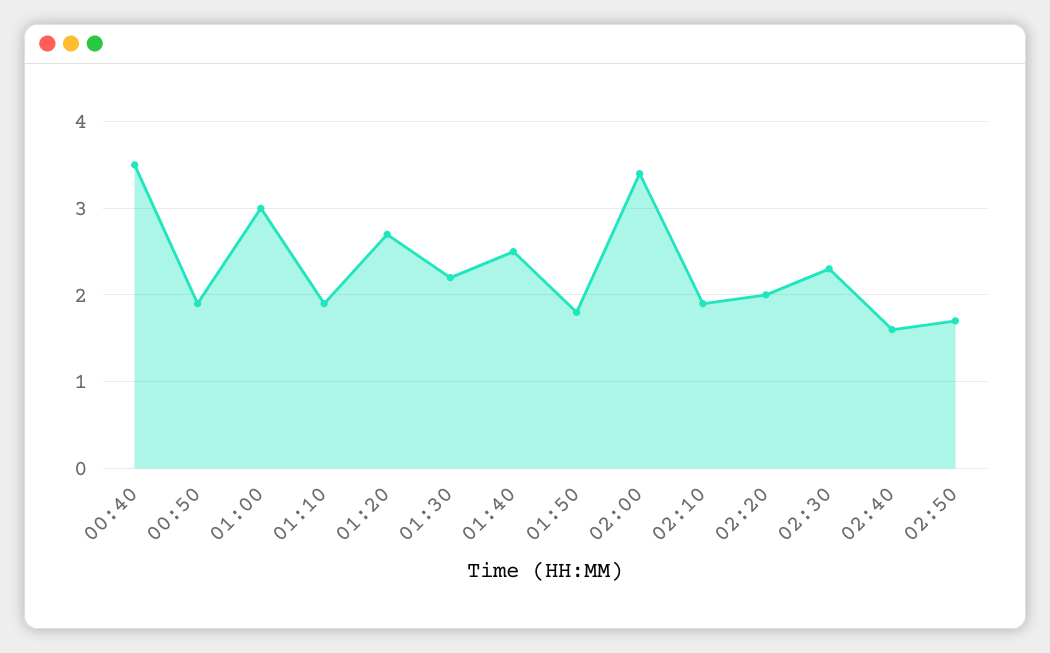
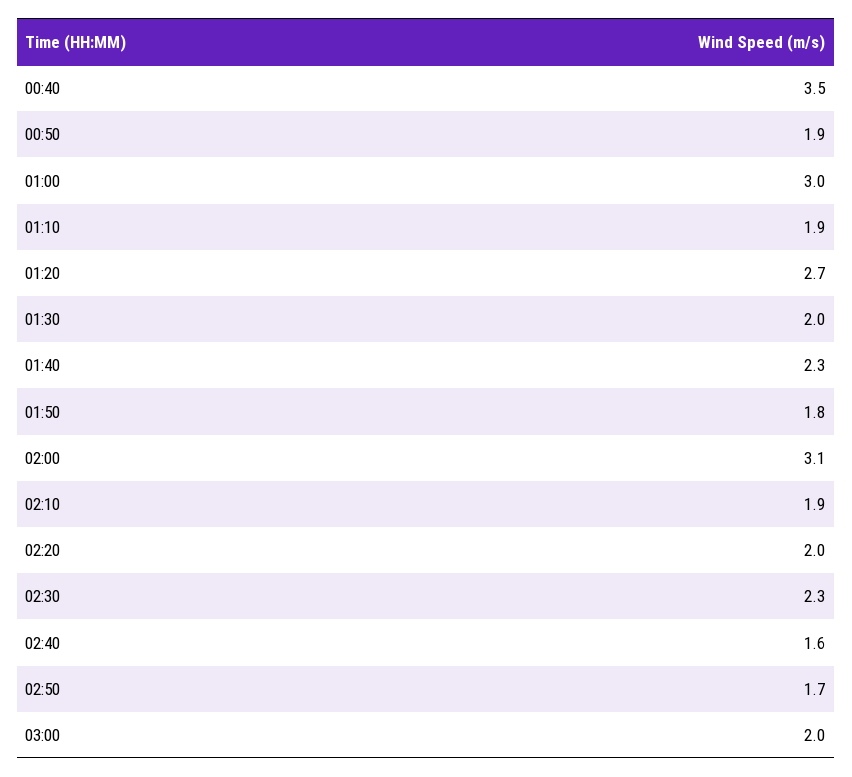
01:30: 2.2 -> 2
01:40: 2.5 -> 2.3
02:00: 3.4 -> 3.1
03:00: none -> 2

